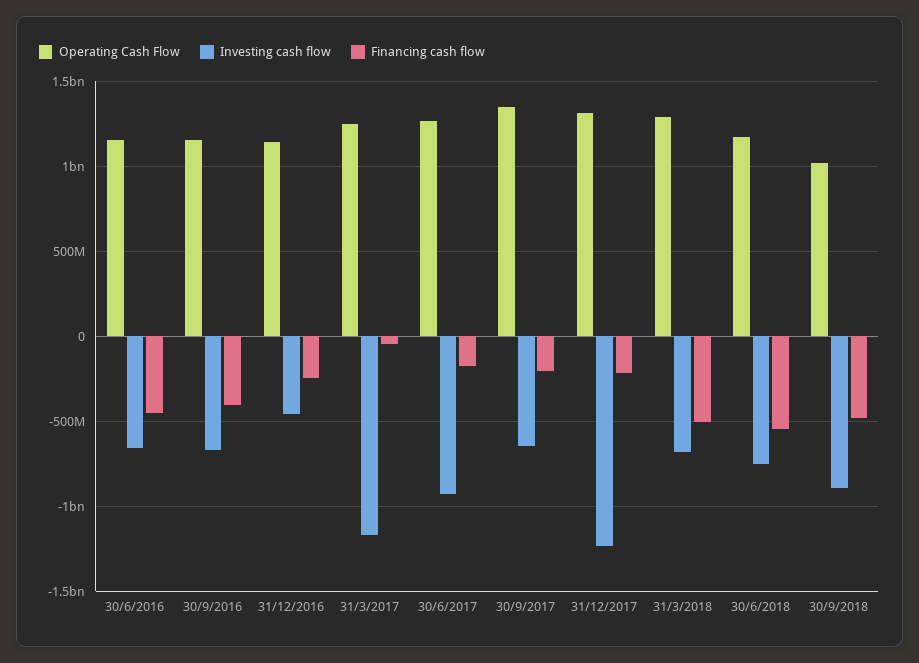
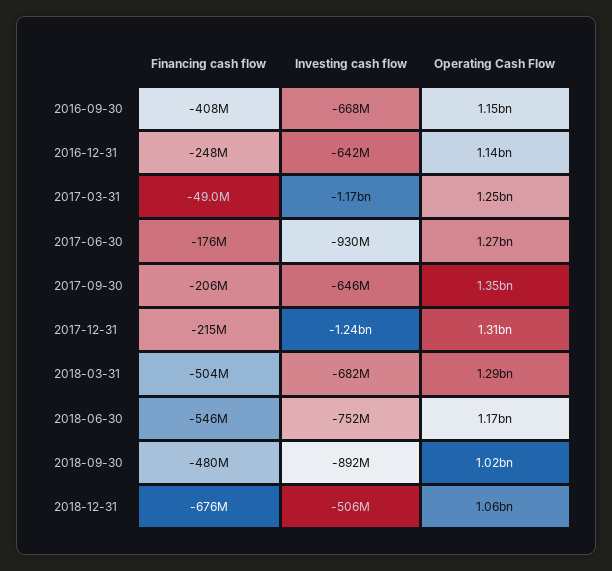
Operating Cash Flow, 30/6/2016: 1150000000 -> none
Investing cash flow, 30/6/2016: -650000000 -> none
Financing cash flow, 30/6/2016: -450000000 -> none
Investing cash flow, 31/12/2016: -450000000 -> -642000000
Financing cash flow, 2018-12-31: none -> -676000000
Investing cash flow, 2018-12-31: none -> -506000000
Operating Cash Flow, 2018-12-31: none -> 1060000000

